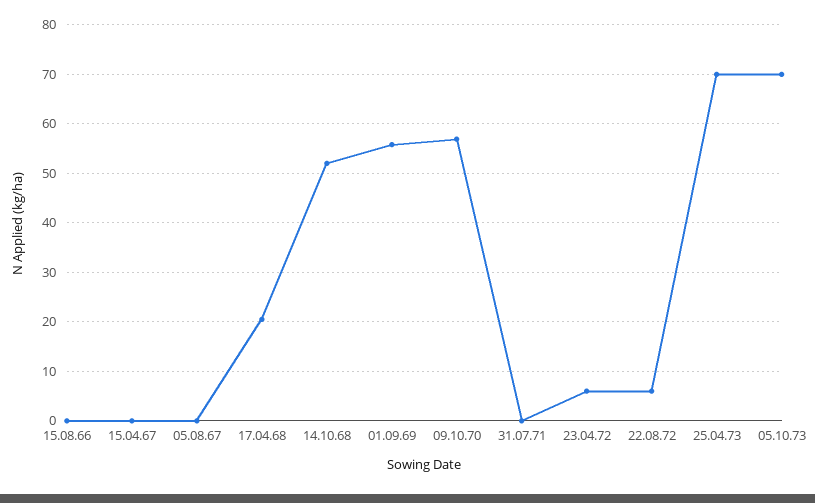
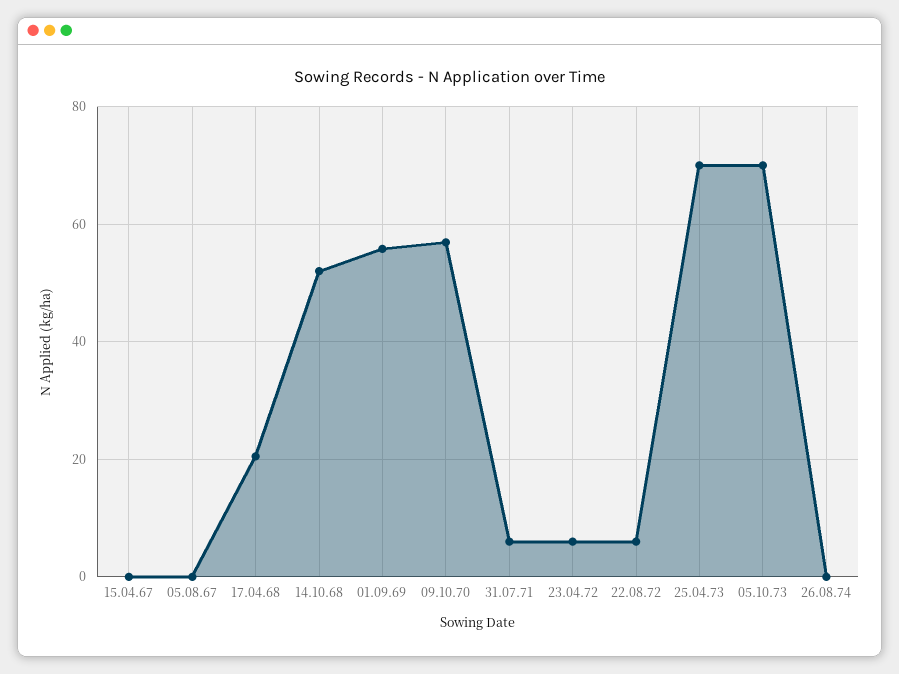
15.08.66: 0 -> none
31.07.71: 0 -> 6
26.08.74: none -> 0

